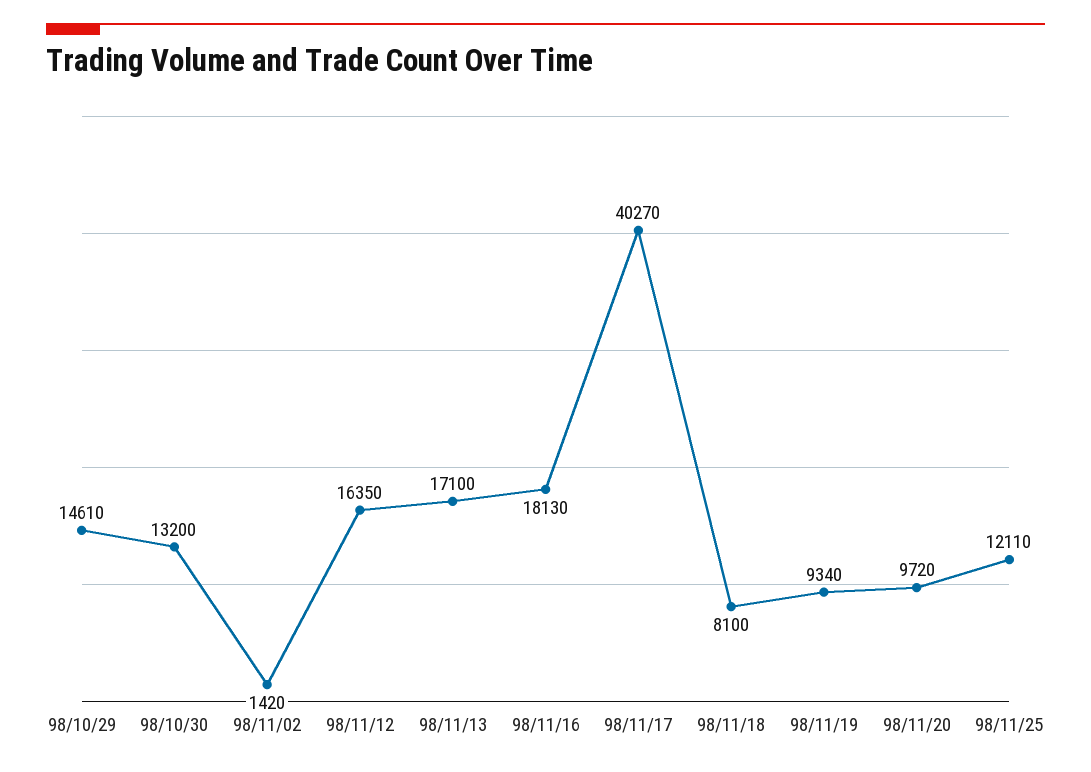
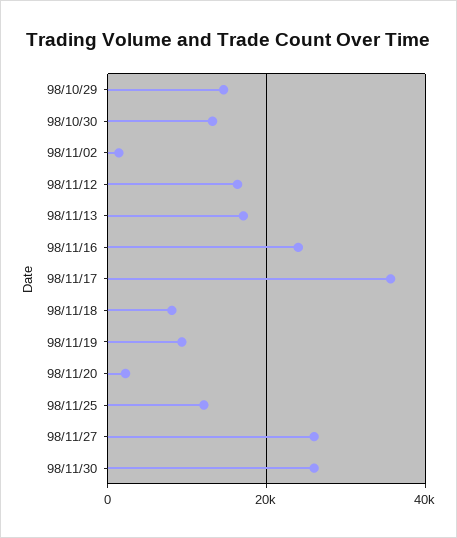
98/11/16: 18130 -> 24000
98/11/17: 40270 -> 36000
98/11/20: 9720 -> 2000
98/11/27: none -> 26000
98/11/30: none -> 26000

